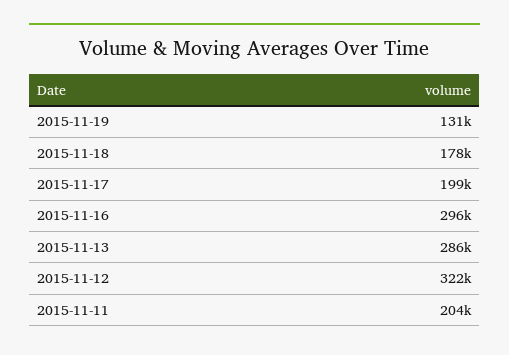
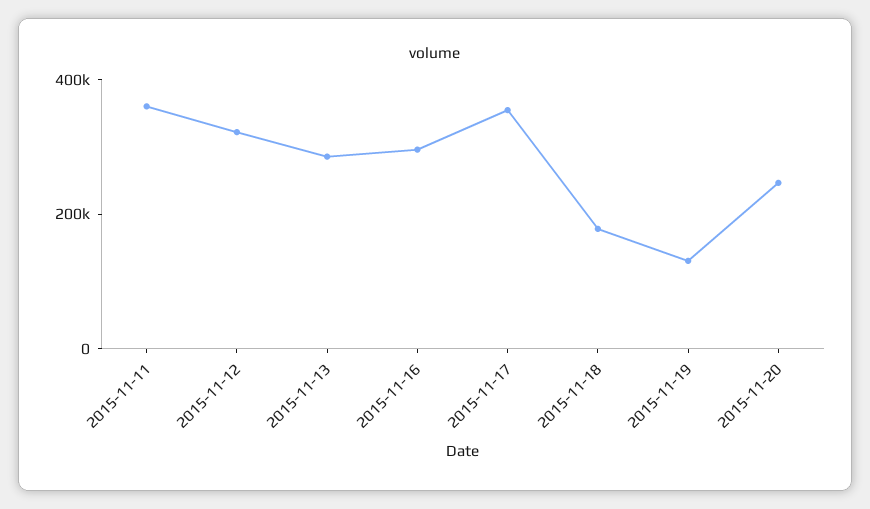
2015-11-17: 199000 -> 350000
2015-11-11: 204000 -> 350000
2015-11-20: none -> 250000

